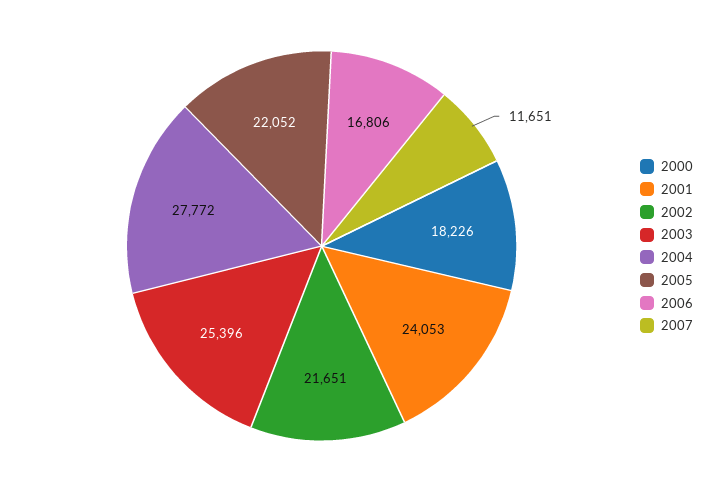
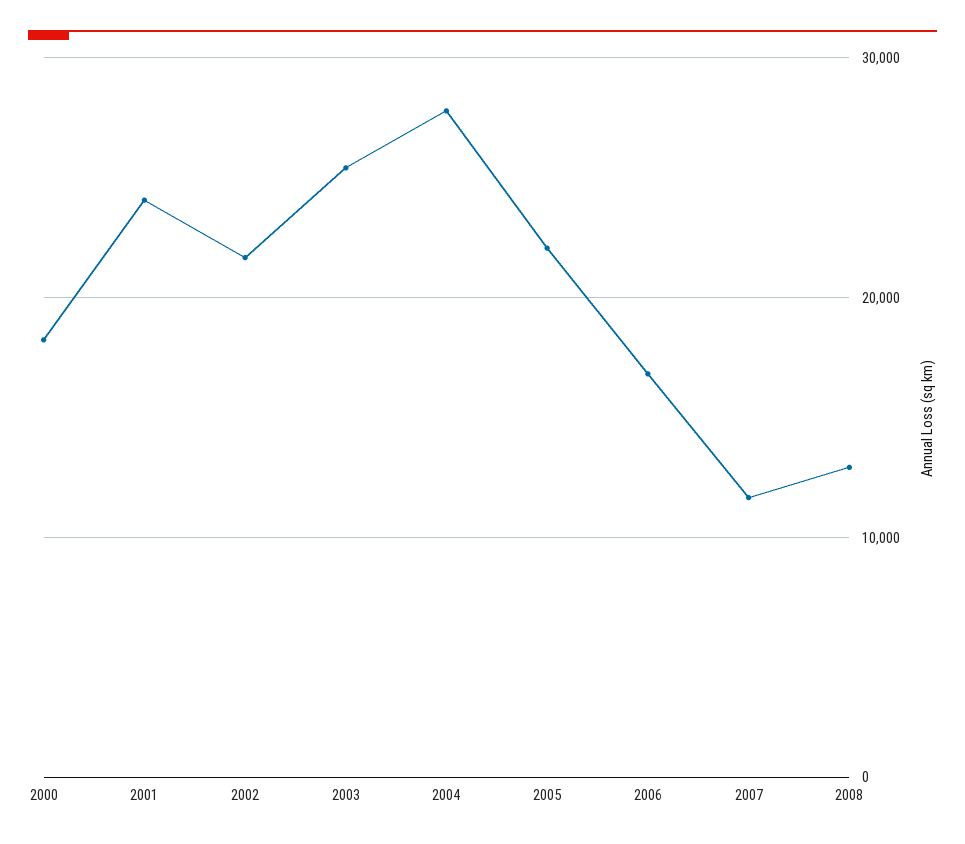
2008: none -> 13000

